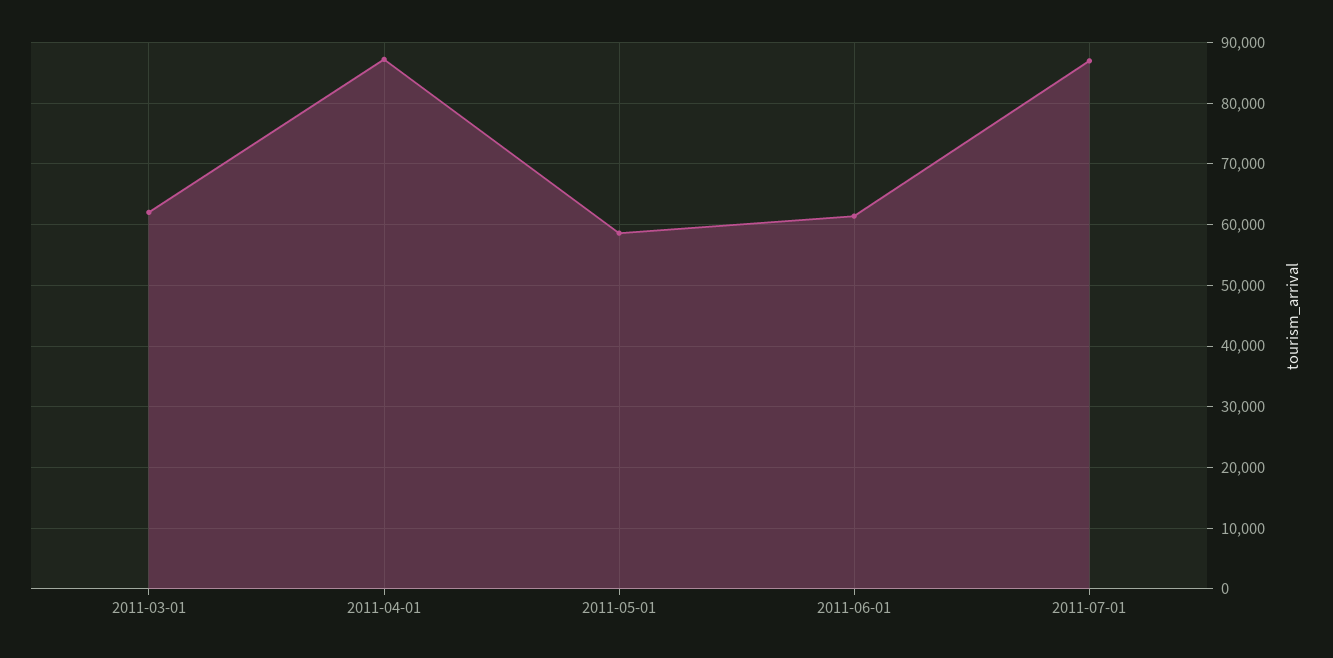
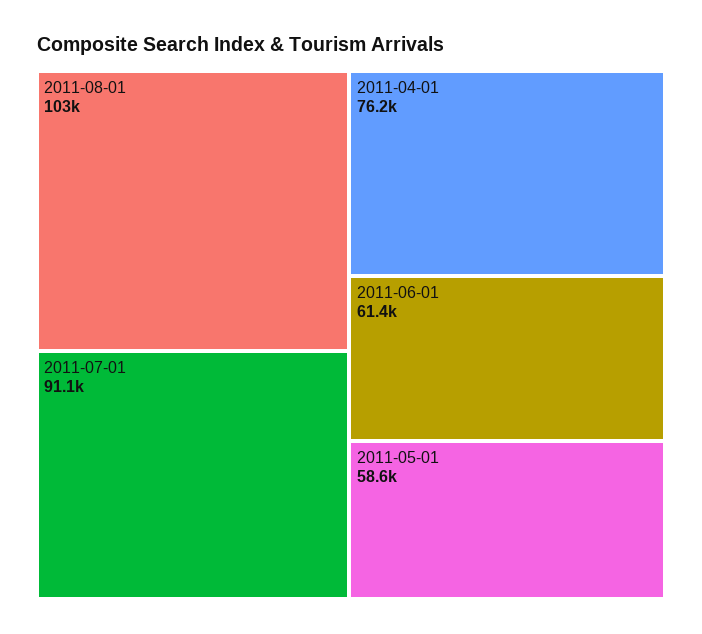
2011-03-01: 62000 -> none
2011-04-01: 87000 -> 76200
2011-07-01: 87000 -> 91100
2011-08-01: none -> 103000

